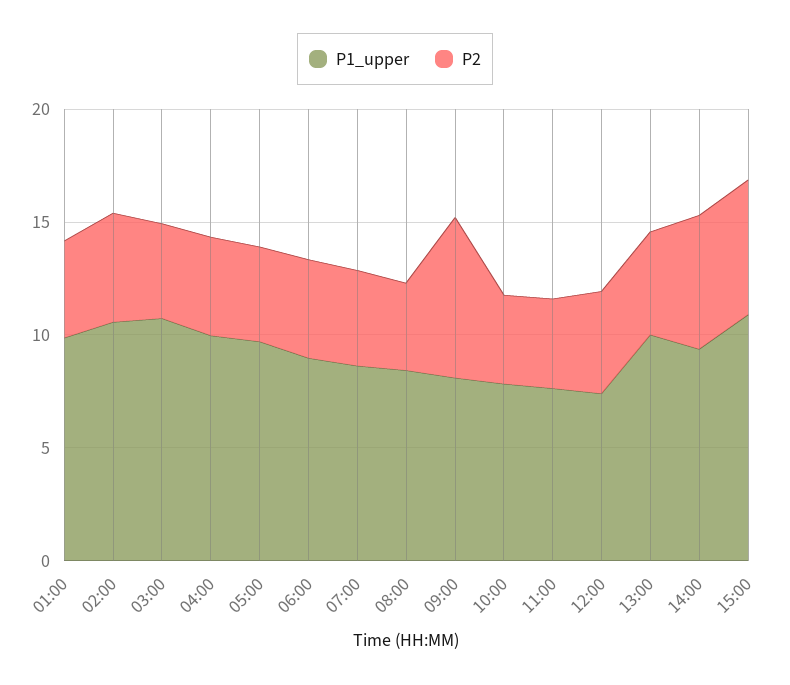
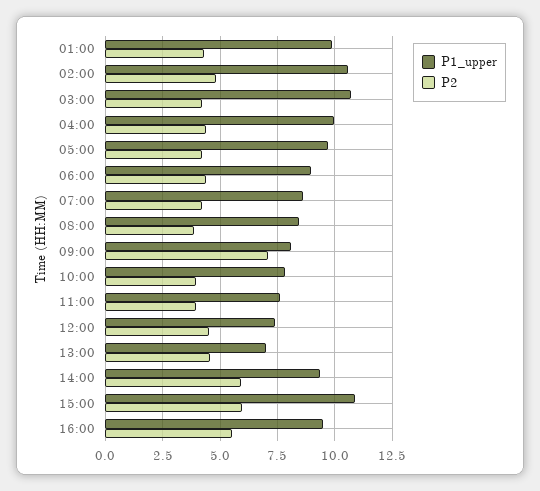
P1_upper, 13:00: 10 -> 7
P1_upper, 16:00: none -> 9.5
P2, 16:00: none -> 5.5

